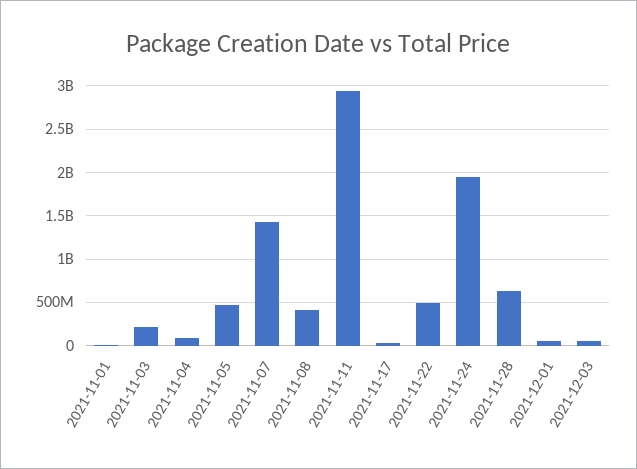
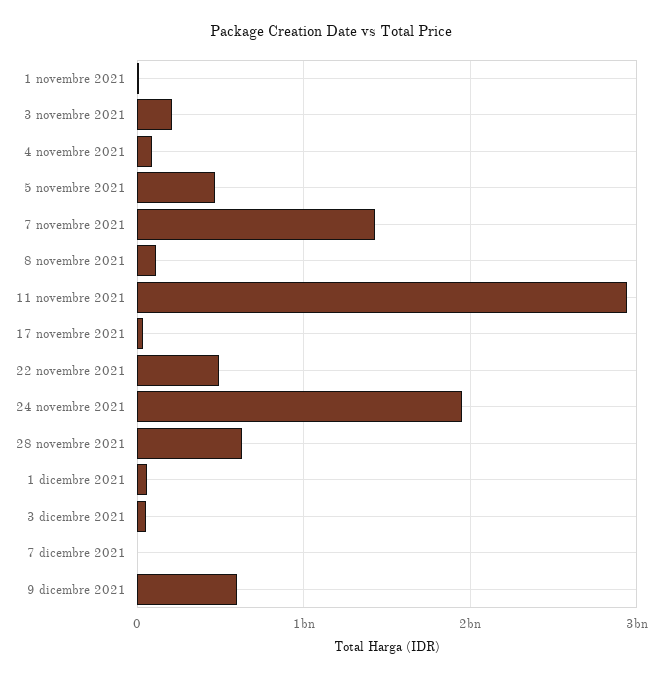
2021-11-08: 400000000 -> 100000000
7 dicembre 2021: none -> 0
9 dicembre 2021: none -> 600000000

